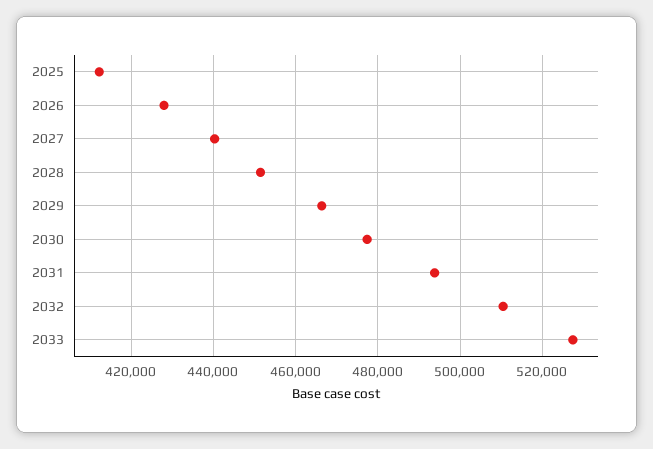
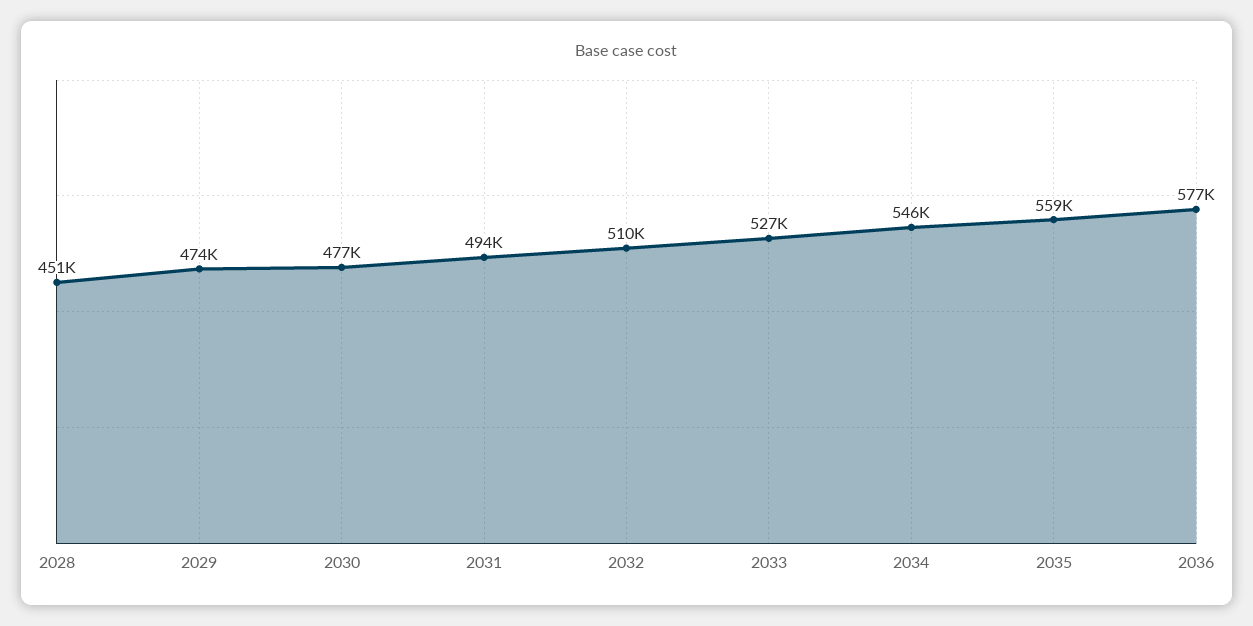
2025: 412000 -> none
2026: 428000 -> none
2027: 440000 -> none
2029: 466000 -> 474000
2034: none -> 546000
2035: none -> 559000
2036: none -> 577000

